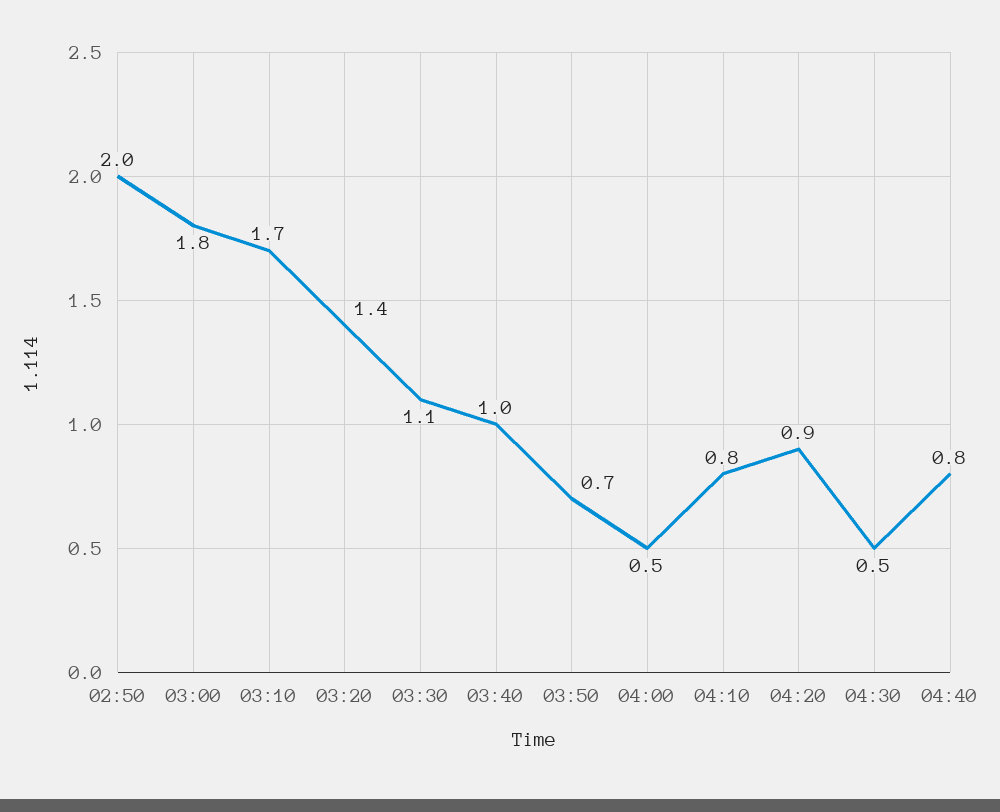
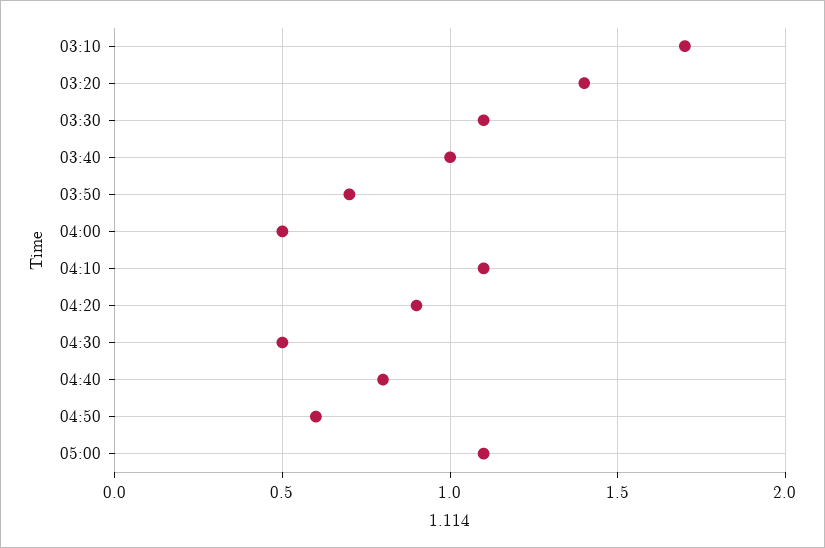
02:50: 2 -> none
03:00: 1.8 -> none
04:10: 0.8 -> 1.1
04:50: none -> 0.6
05:00: none -> 1.1

